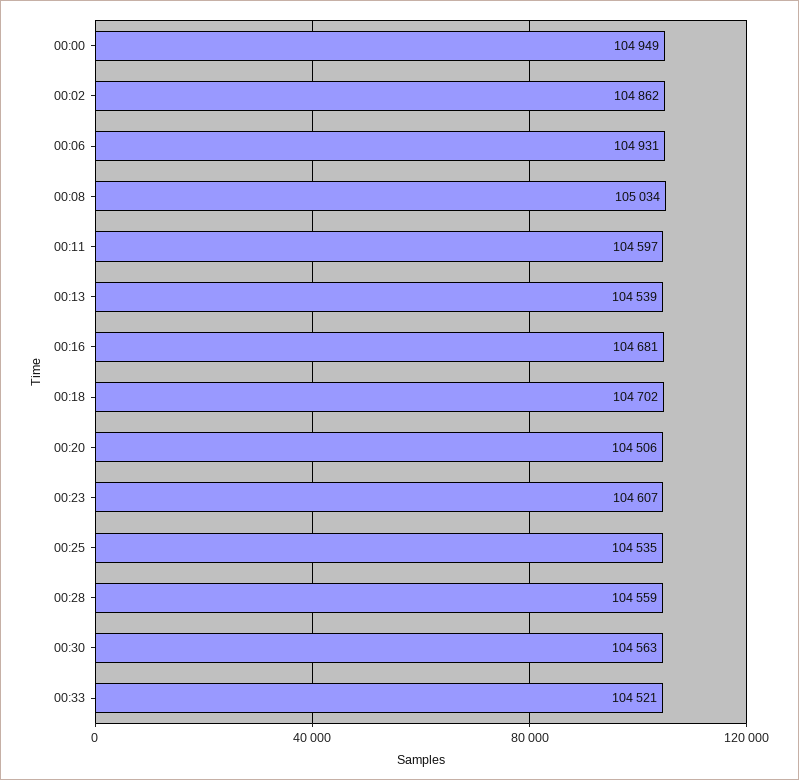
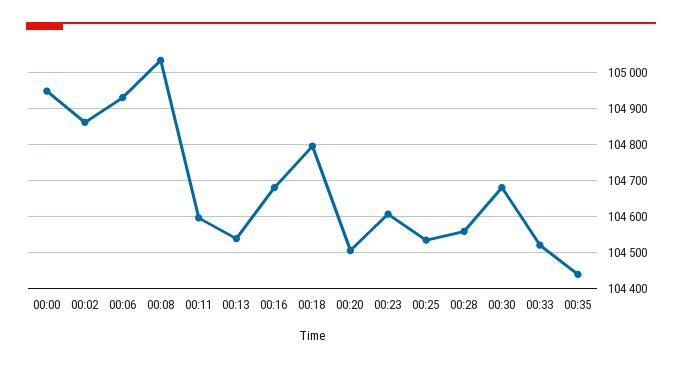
00:18: 104702 -> 104800
00:30: 104563 -> 104680
00:35: none -> 104440

